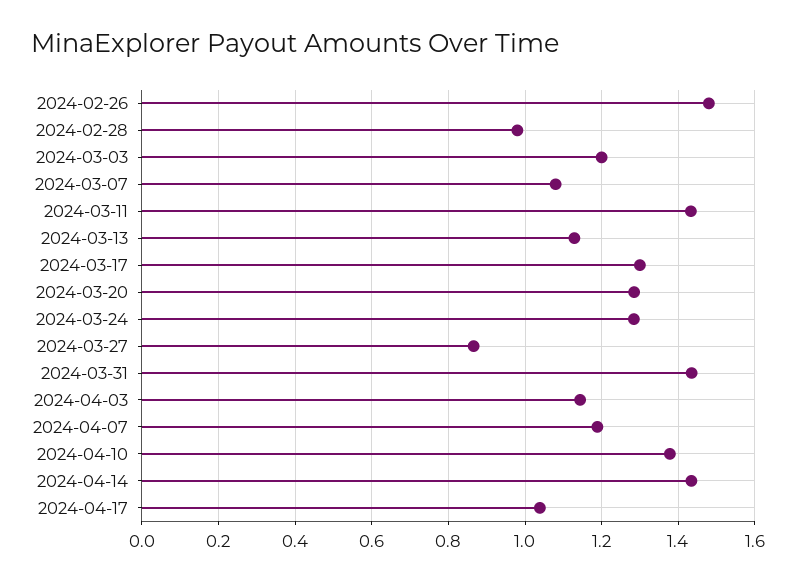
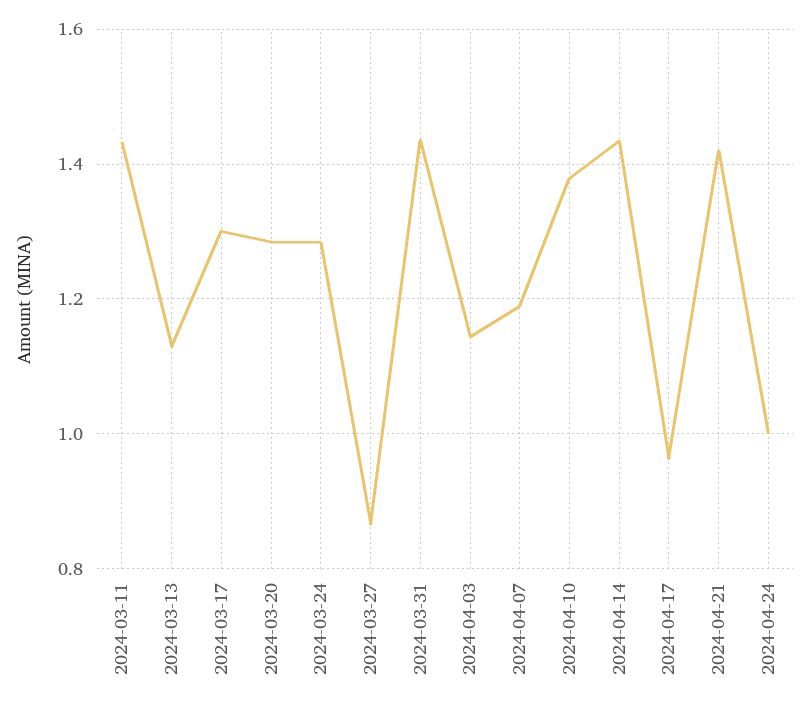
2024-02-26: 1.48 -> none
2024-02-28: 0.98 -> none
2024-03-03: 1.2 -> none
2024-03-07: 1.08 -> none
2024-04-17: 1.04 -> 0.96
2024-04-21: none -> 1.42
2024-04-24: none -> 1

